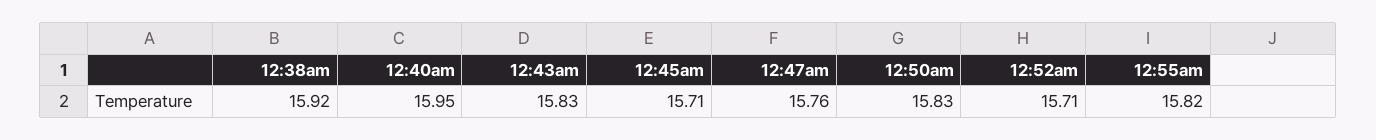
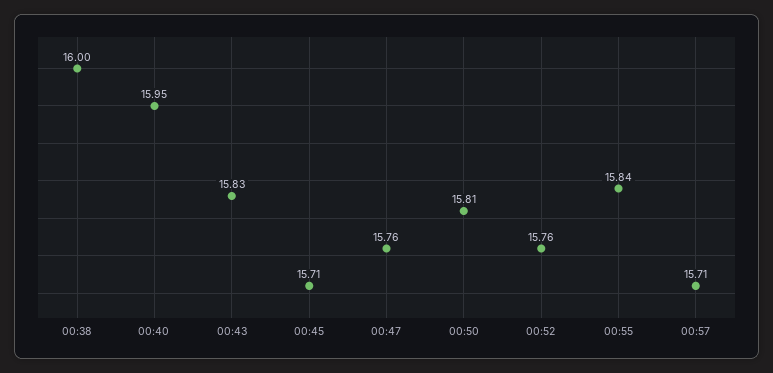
12:38am: 15.92 -> 16
12:50am: 15.83 -> 15.81
12:52am: 15.71 -> 15.76
12:55am: 15.82 -> 15.84
00:57: none -> 15.71

